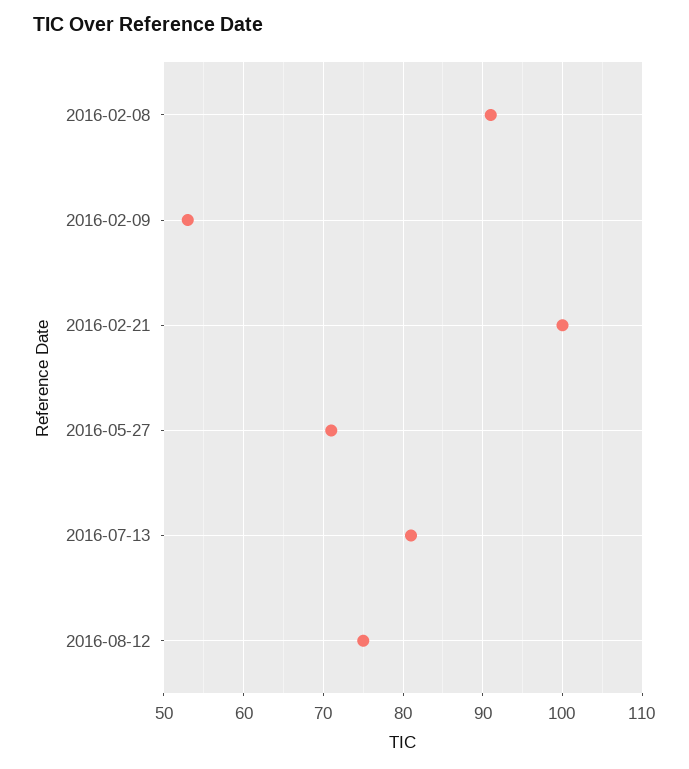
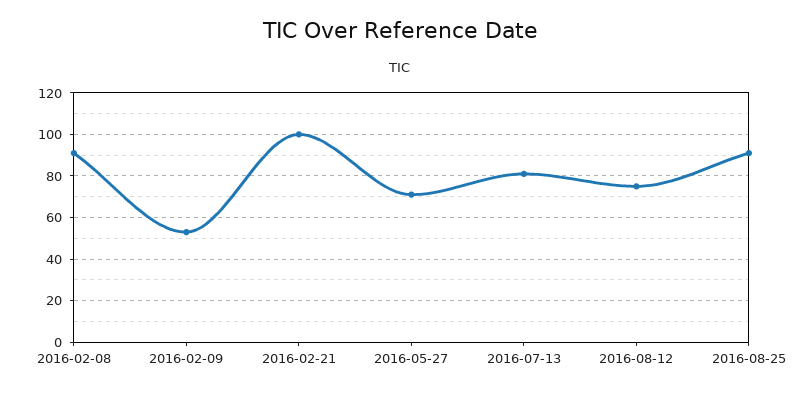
2016-08-25: none -> 90

